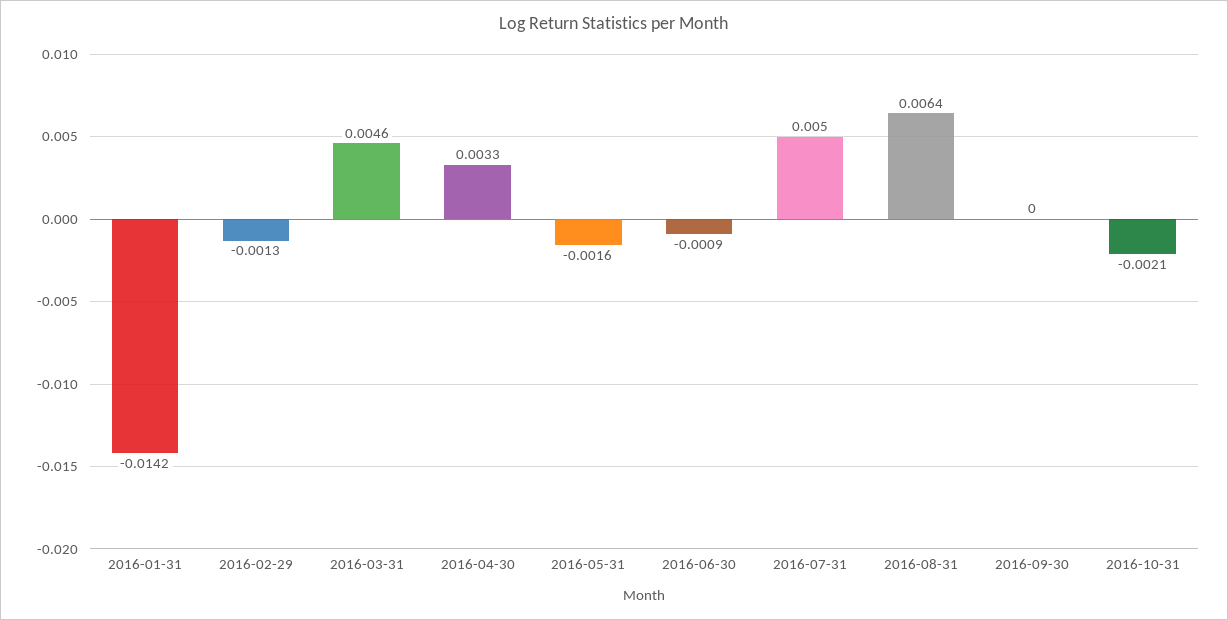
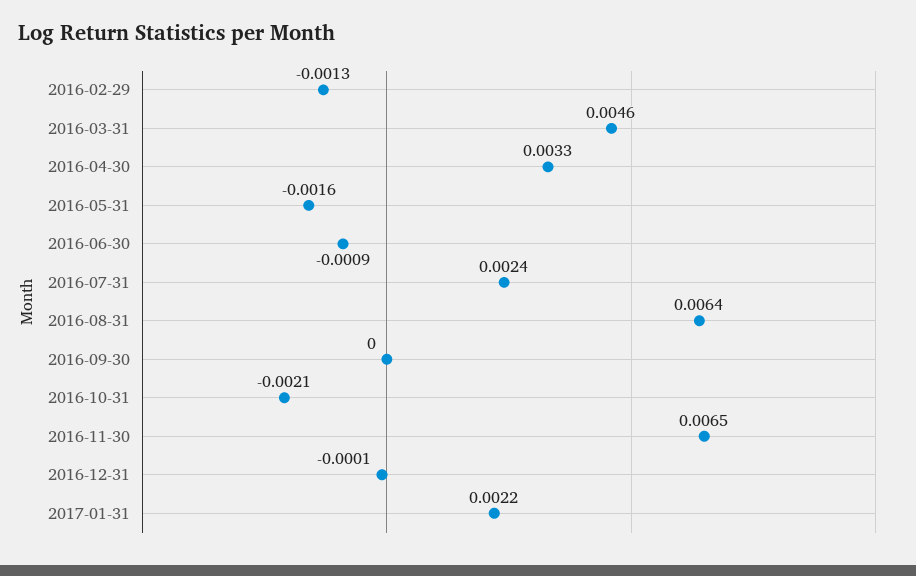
2016-01-31: -0.0142 -> none
2016-07-31: 0.005 -> 0.0024
2016-11-30: none -> 0.0065
2016-12-31: none -> -0.0001
2017-01-31: none -> 0.0022

